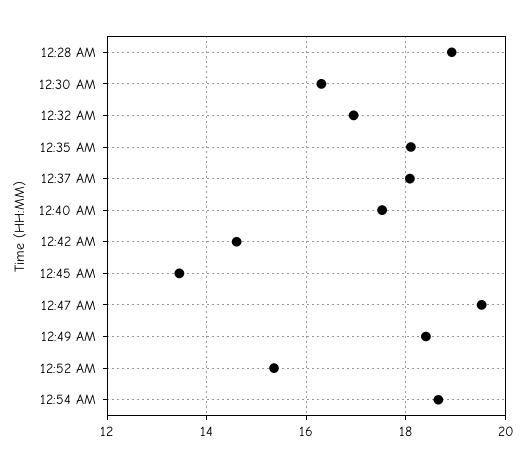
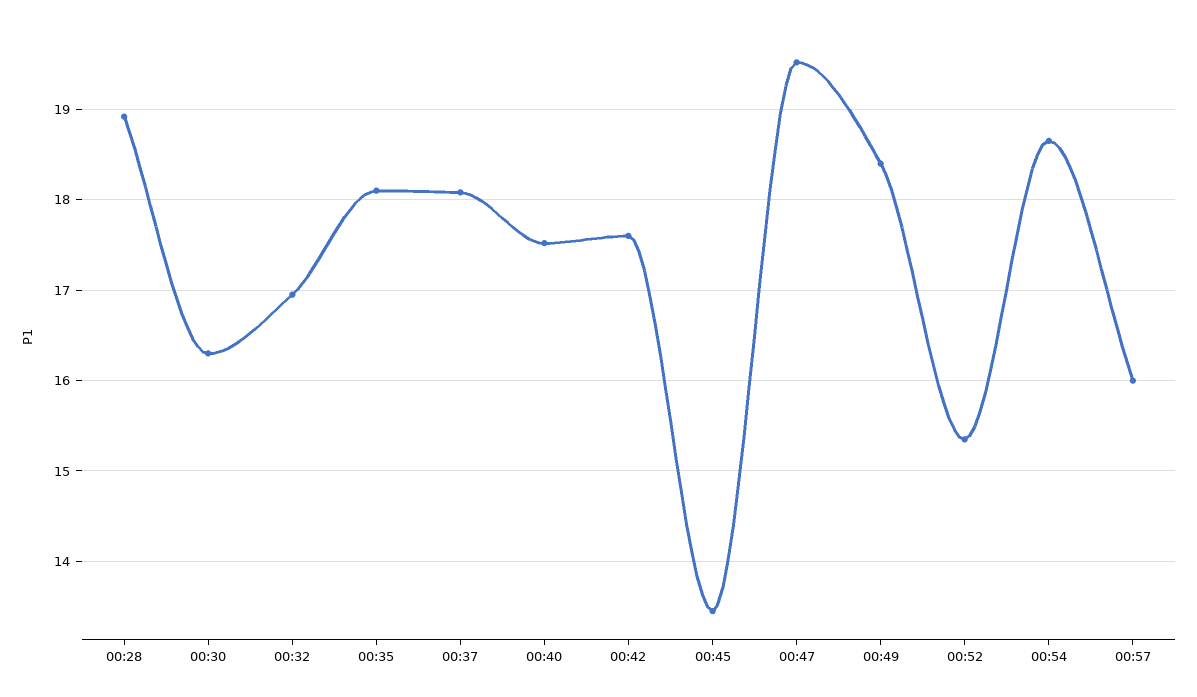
12:42 AM: 14.6 -> 17.6
00:57: none -> 16

